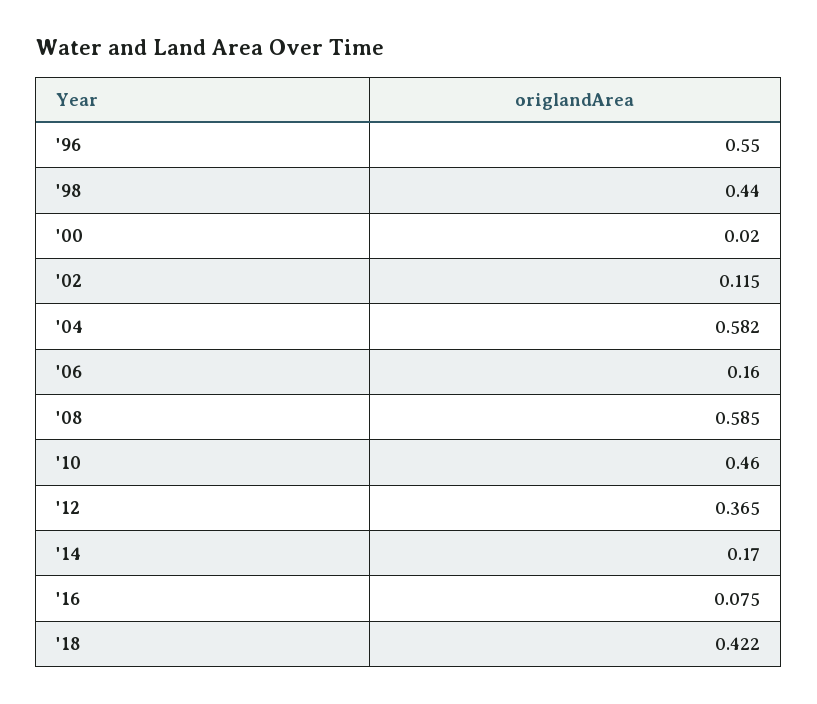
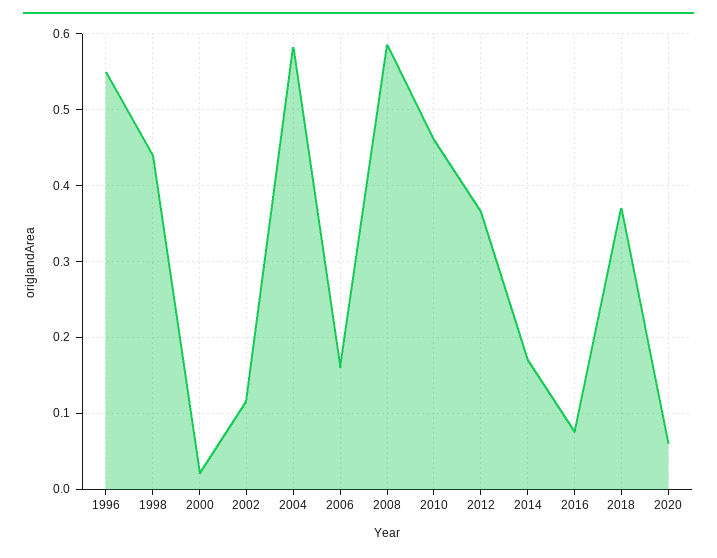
'18: 0.422 -> 0.37
2020: none -> 0.06

